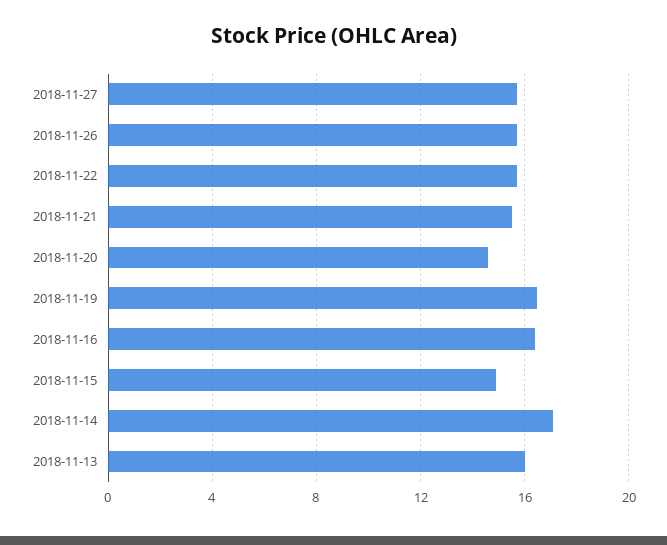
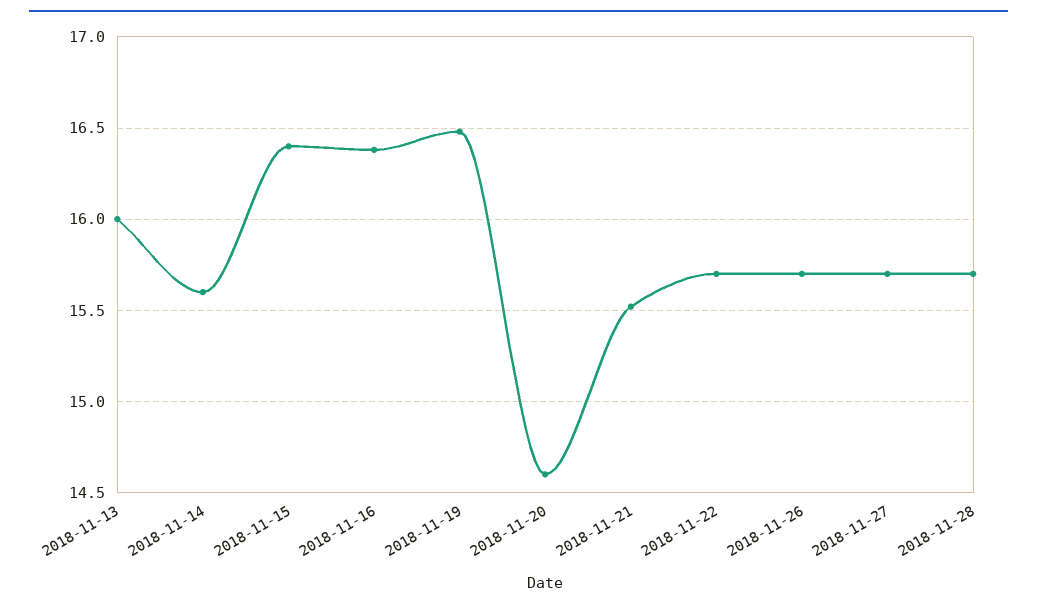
2018-11-15: 15 -> 16.4
2018-11-14: 17 -> 15.6
2018-11-28: none -> 15.7

